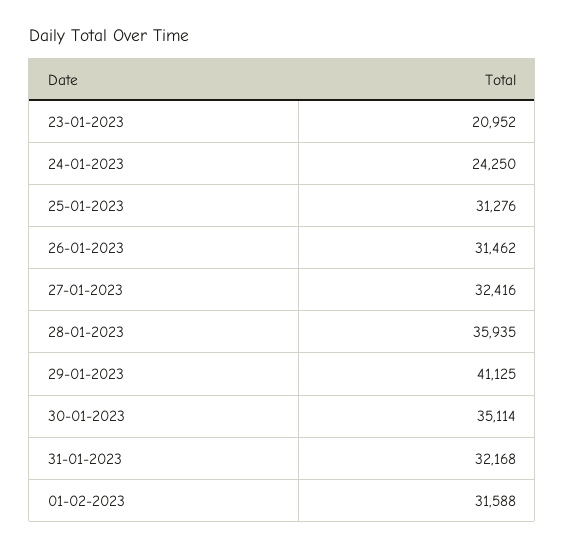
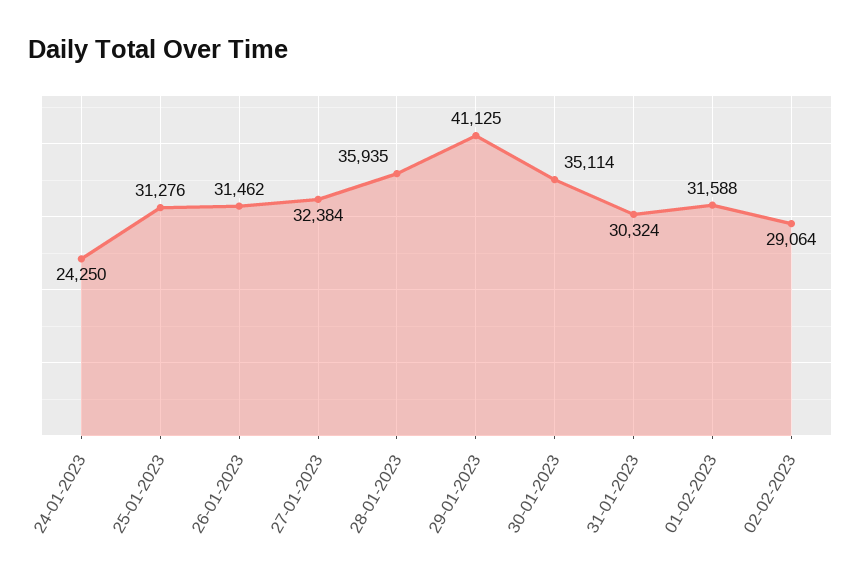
23-01-2023: 20952 -> none
27-01-2023: 32416 -> 32384
31-01-2023: 32168 -> 30324
02-02-2023: none -> 29064

